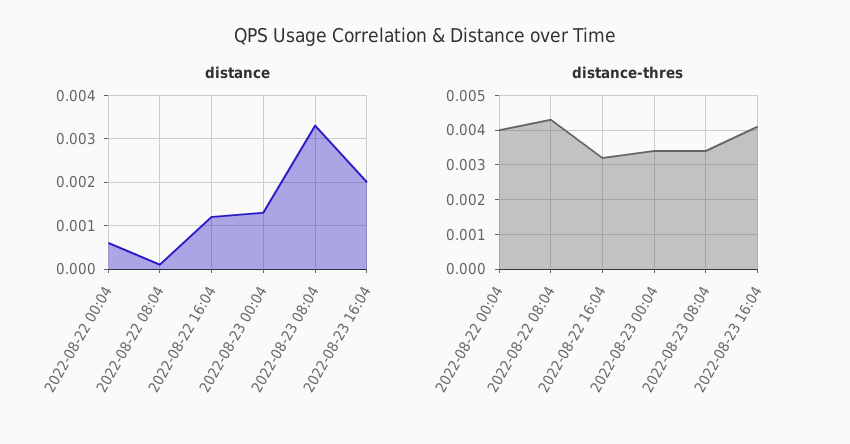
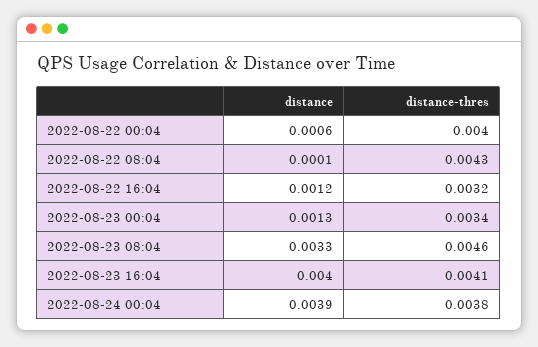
distance, 2022-08-23 16:04: 0.002 -> 0.004
distance-thres, 2022-08-23 08:04: 0.0035 -> 0.0046
distance, 2022-08-24 00:04: none -> 0.0039
distance-thres, 2022-08-24 00:04: none -> 0.0038

